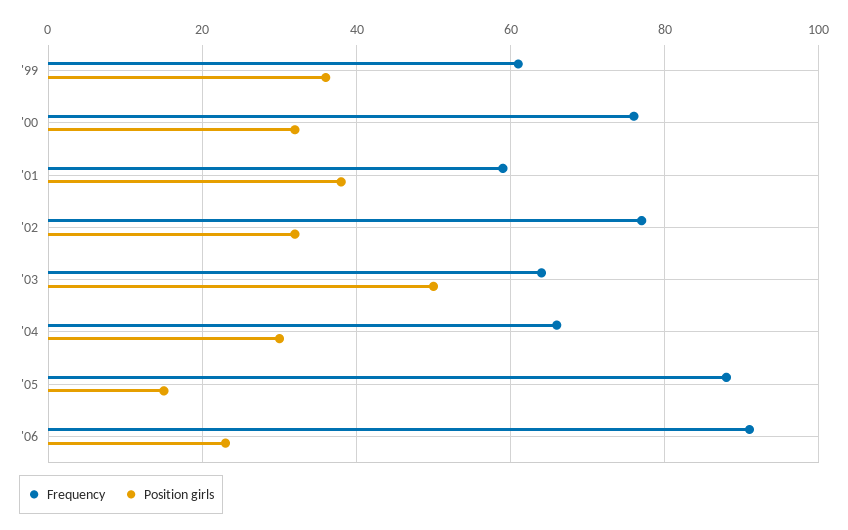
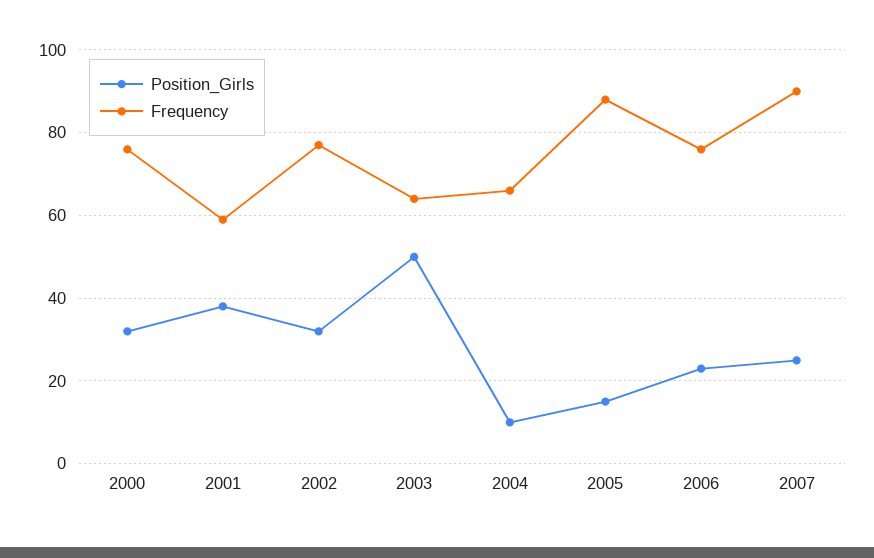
Frequency, '99: 60 -> none
Position girls, '99: 35 -> none
Position girls, '04: 30 -> 10
Frequency, '06: 90 -> 75
Position girls, 2007: none -> 25
Frequency, 2007: none -> 90

